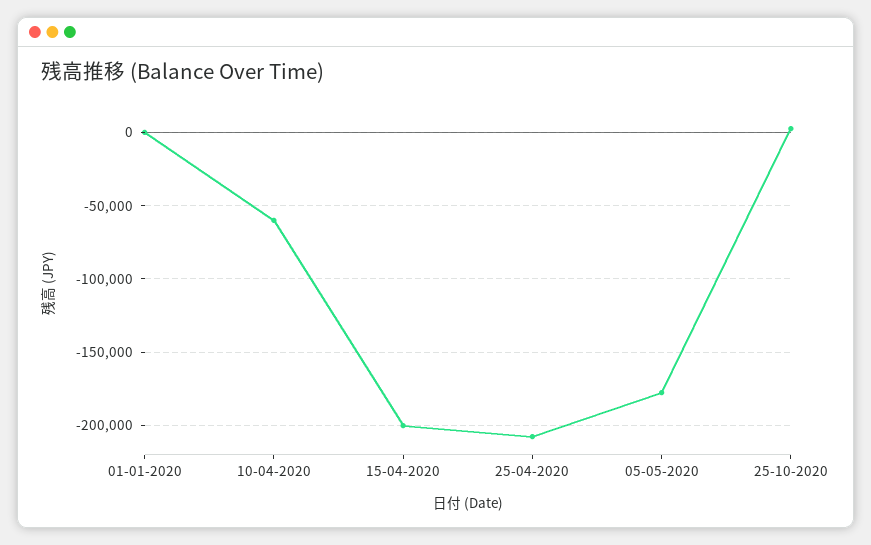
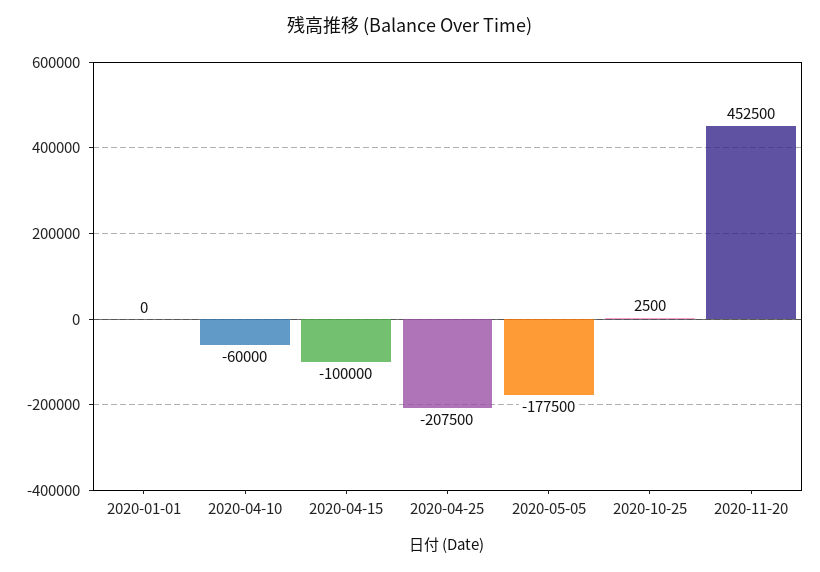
15-04-2020: -200000 -> -100000
2020-11-20: none -> 452500

